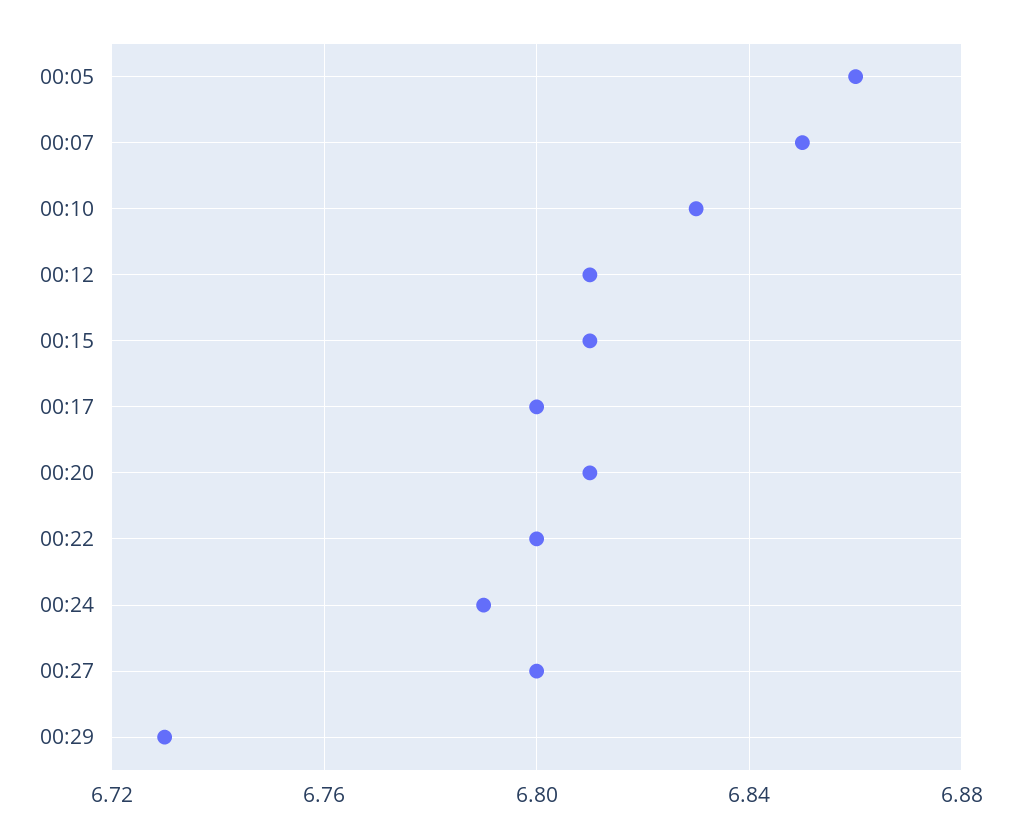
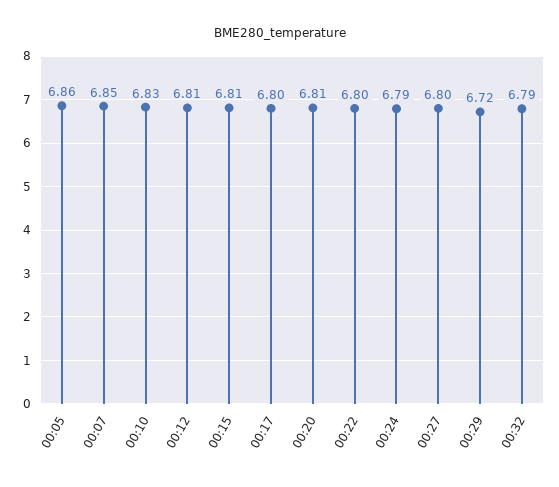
00:29: 6.73 -> 6.72
00:32: none -> 6.79

